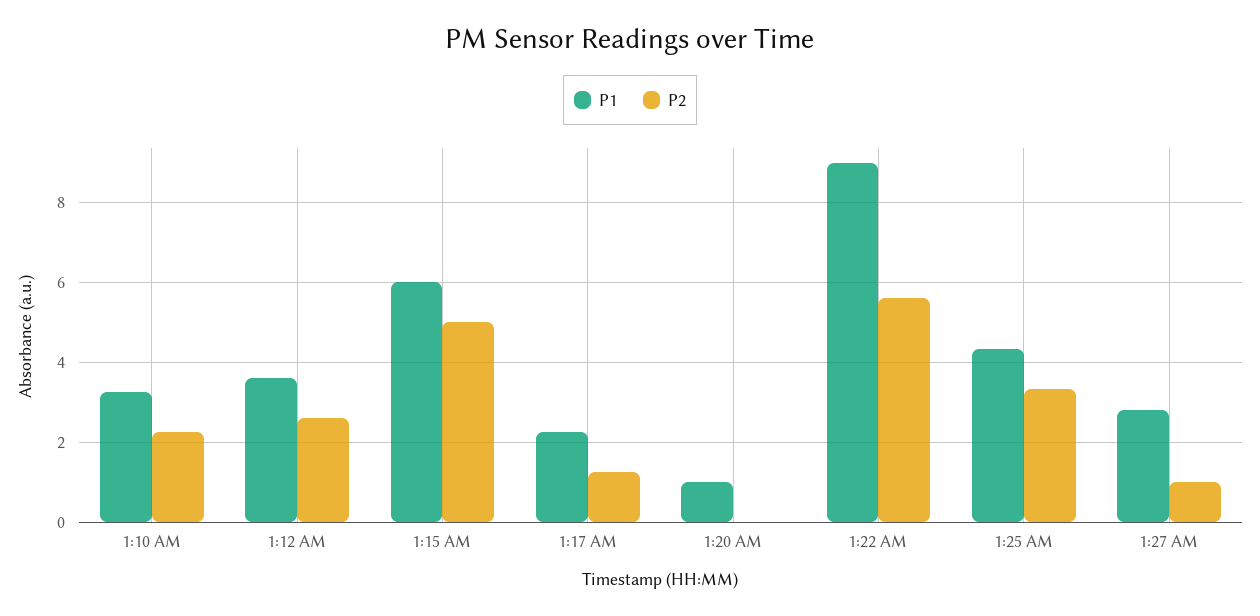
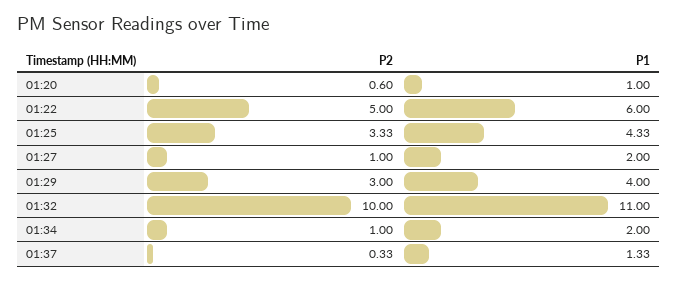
P1, 1:10 AM: 3.2 -> none
P2, 1:10 AM: 2.2 -> none
P1, 1:12 AM: 3.6 -> none
P2, 1:12 AM: 2.6 -> none
P1, 1:15 AM: 6 -> none
P2, 1:15 AM: 5 -> none
P1, 1:17 AM: 2.2 -> none
P2, 1:17 AM: 1.2 -> none
P2, 1:20 AM: 0 -> 0.6
P1, 1:22 AM: 9 -> 6
P2, 1:22 AM: 5.6 -> 5
P1, 1:27 AM: 2.8 -> 2
P2, 01:29: none -> 3
P1, 01:29: none -> 4
P2, 01:32: none -> 10
P1, 01:32: none -> 11
P2, 01:34: none -> 1
P1, 01:34: none -> 2
P2, 01:37: none -> 0.33
P1, 01:37: none -> 1.33

